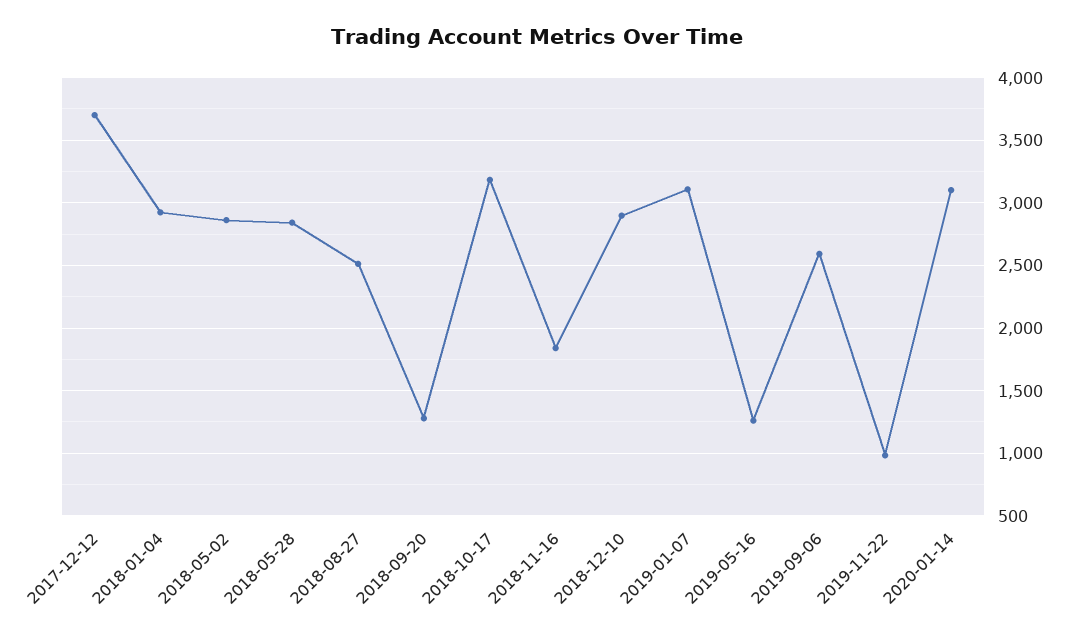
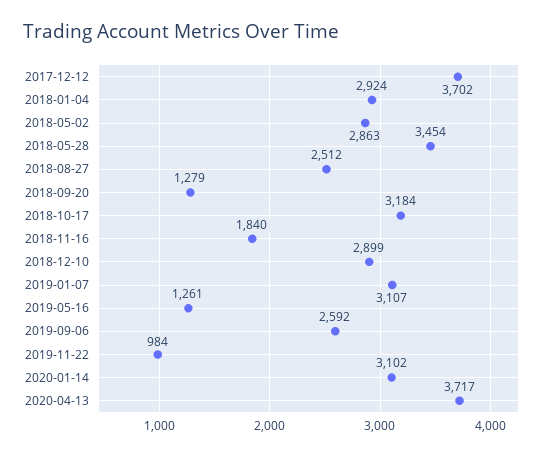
2018-05-28: 2850 -> 3454
2020-04-13: none -> 3717

